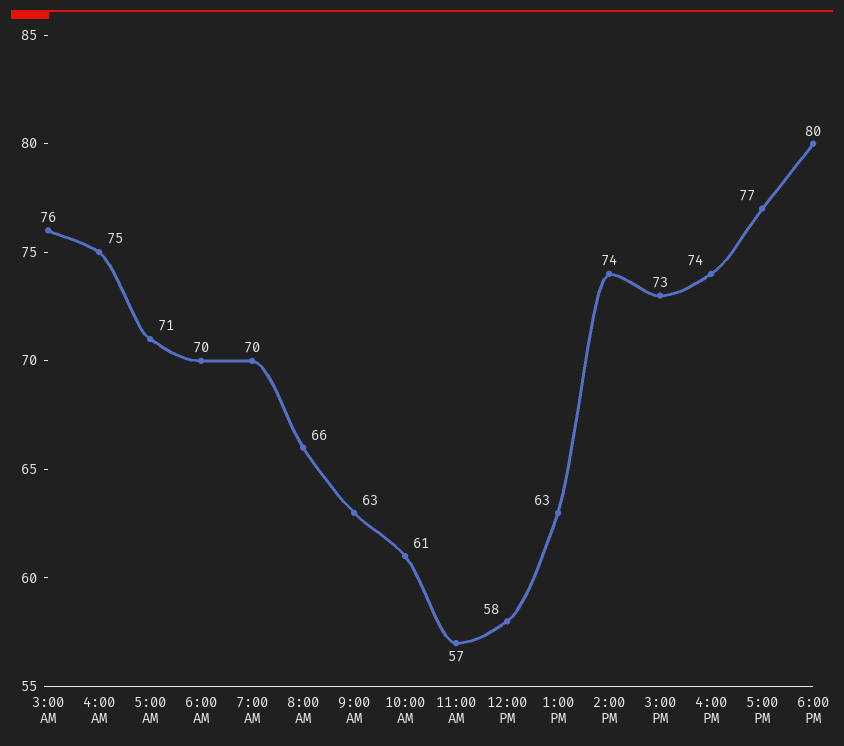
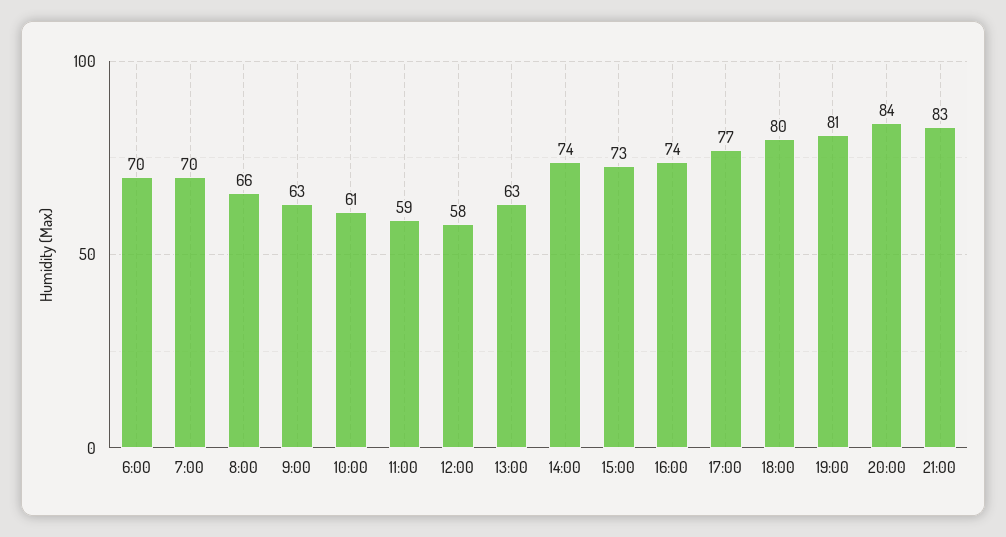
3:00 AM: 76 -> none
4:00 AM: 75 -> none
5:00 AM: 71 -> none
11:00 AM: 57 -> 59
19:00: none -> 81
20:00: none -> 84
21:00: none -> 83

